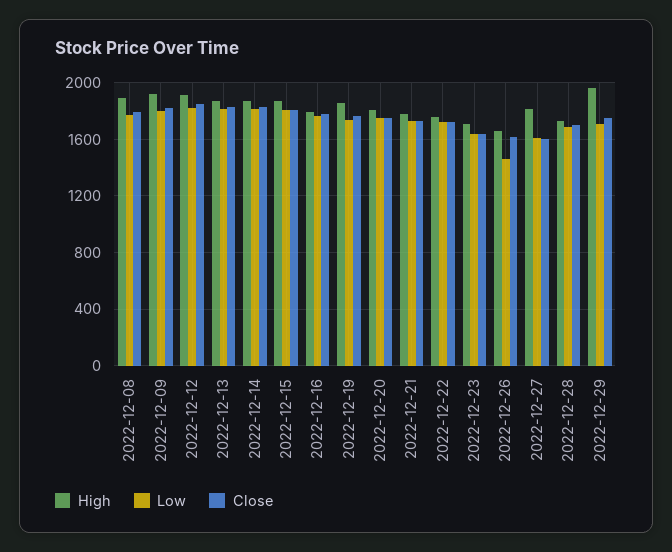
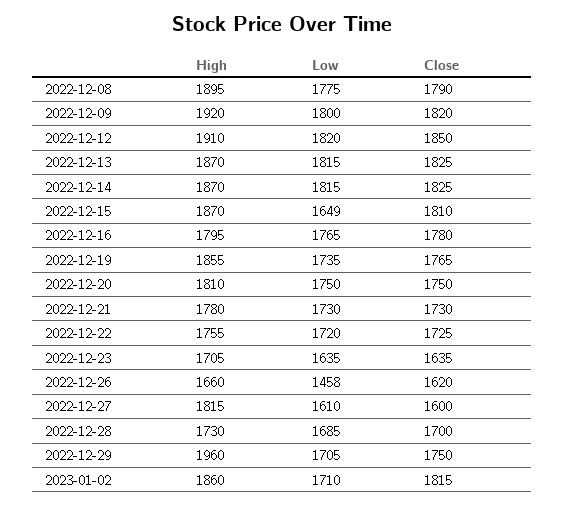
Low, 2022-12-15: 1800 -> 1649
High, 2023-01-02: none -> 1860
Low, 2023-01-02: none -> 1710
Close, 2023-01-02: none -> 1815

